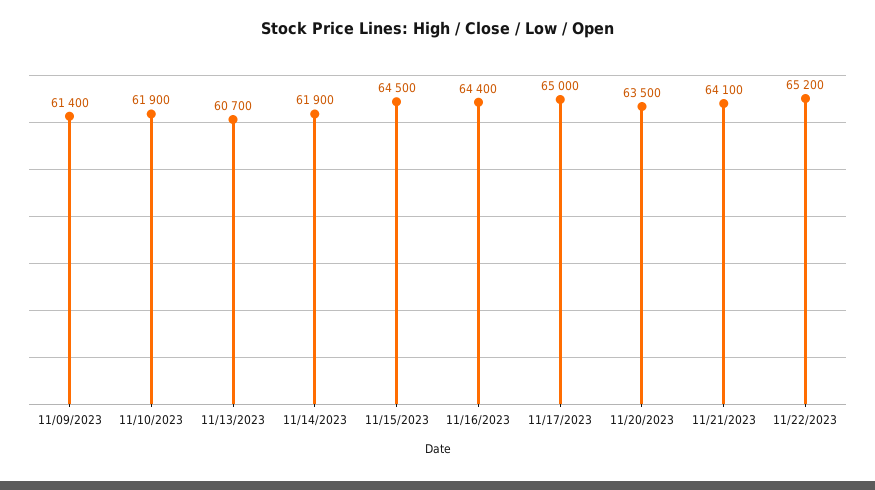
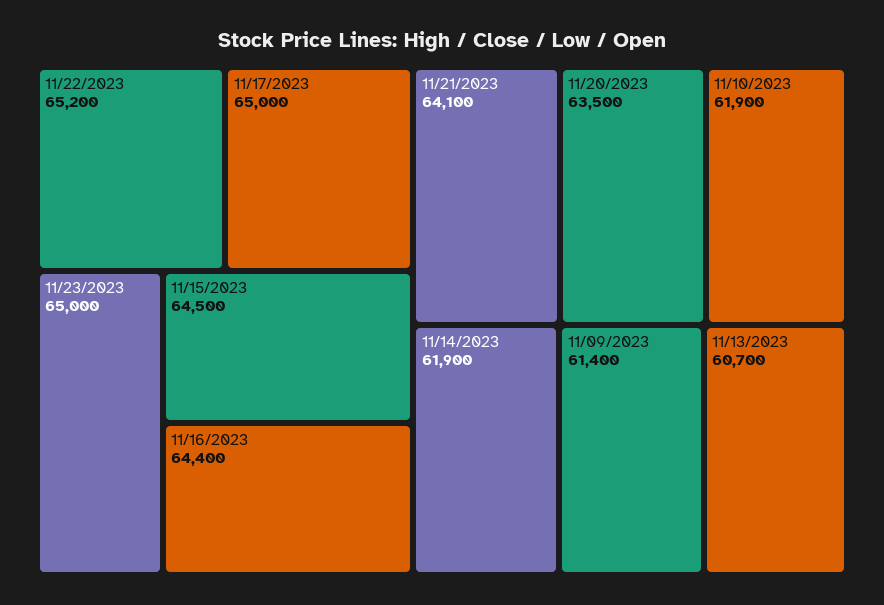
11/23/2023: none -> 65000

